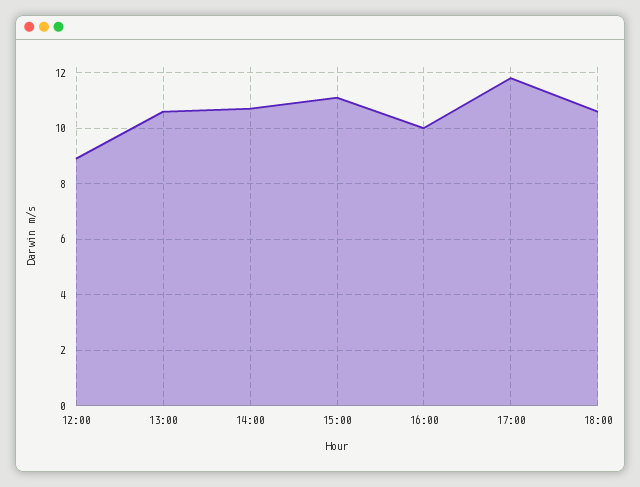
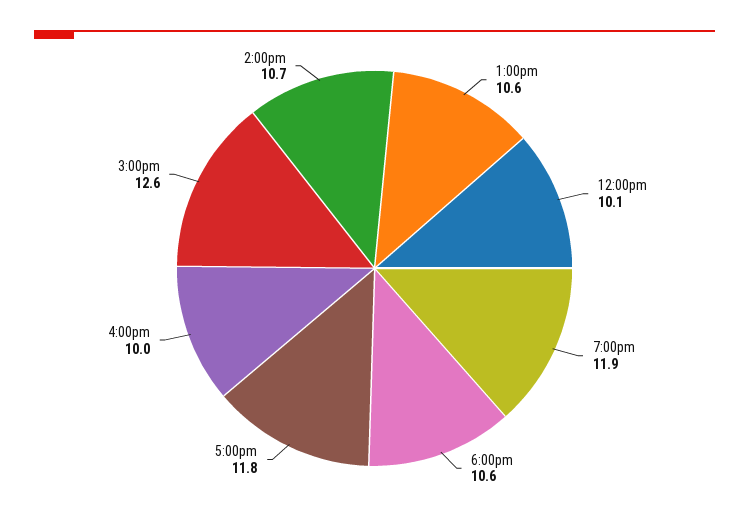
12:00: 9 -> 10.1
15:00: 11 -> 12.6
7:00pm: none -> 11.9

